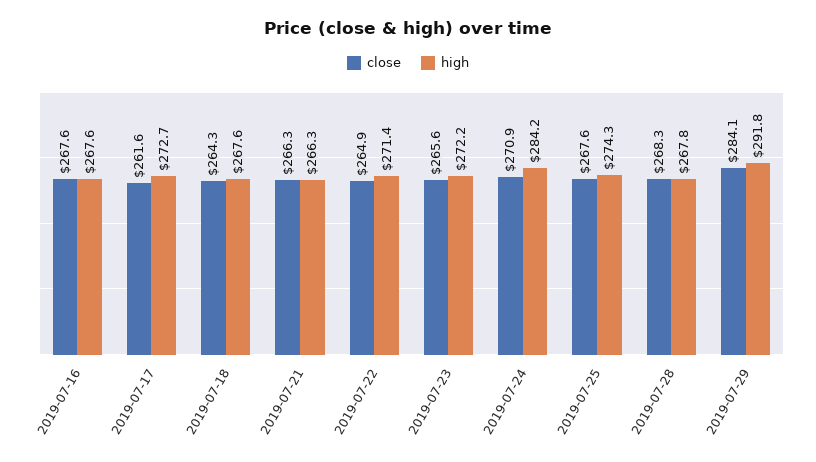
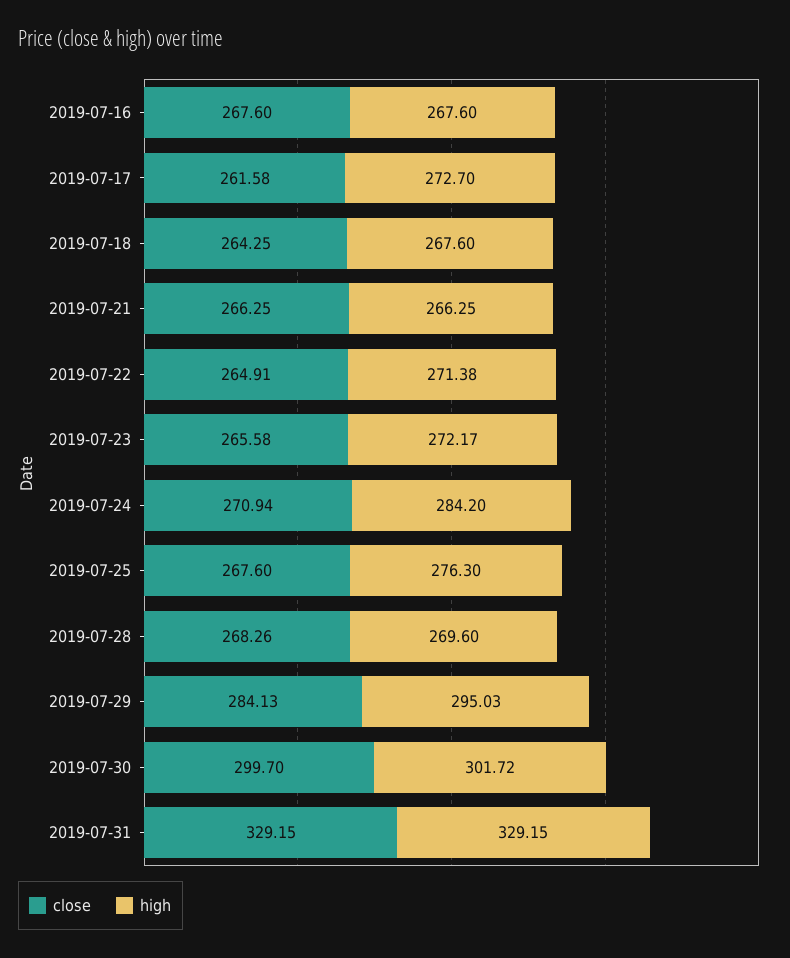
high, 2019-07-25: 274.3 -> 276.3
high, 2019-07-28: 267.8 -> 269.6
high, 2019-07-29: 291.8 -> 295.03
close, 2019-07-30: none -> 299.7
high, 2019-07-30: none -> 301.72
close, 2019-07-31: none -> 329.15
high, 2019-07-31: none -> 329.15

